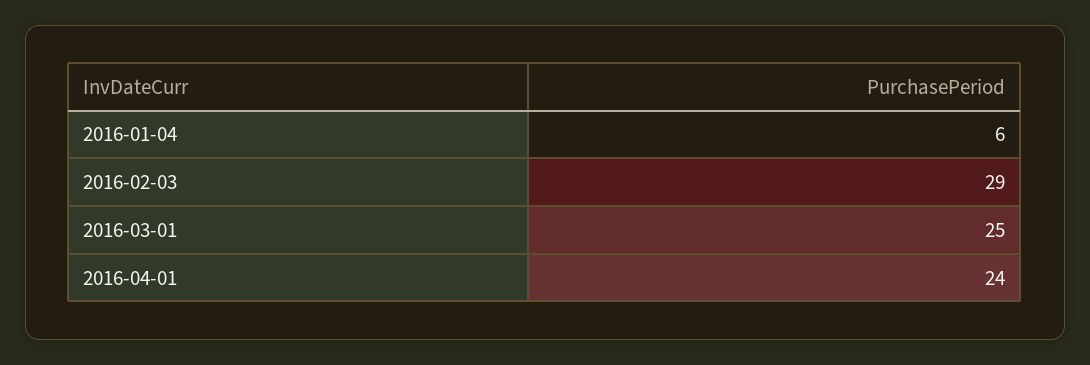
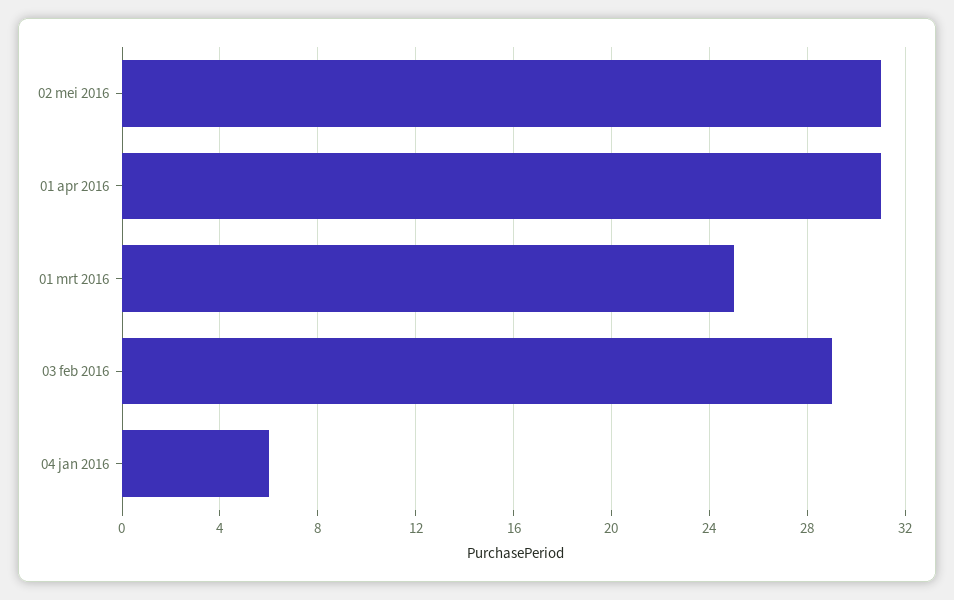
2016-04-01: 24 -> 31
02 mei 2016: none -> 31

